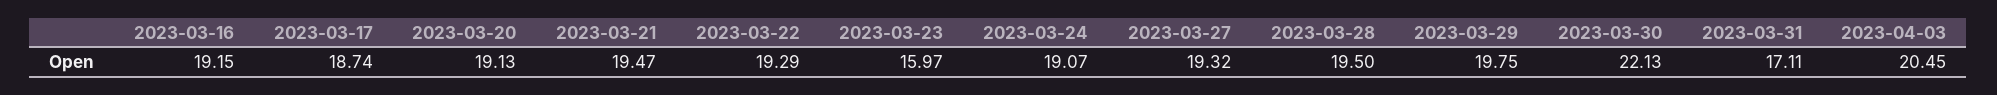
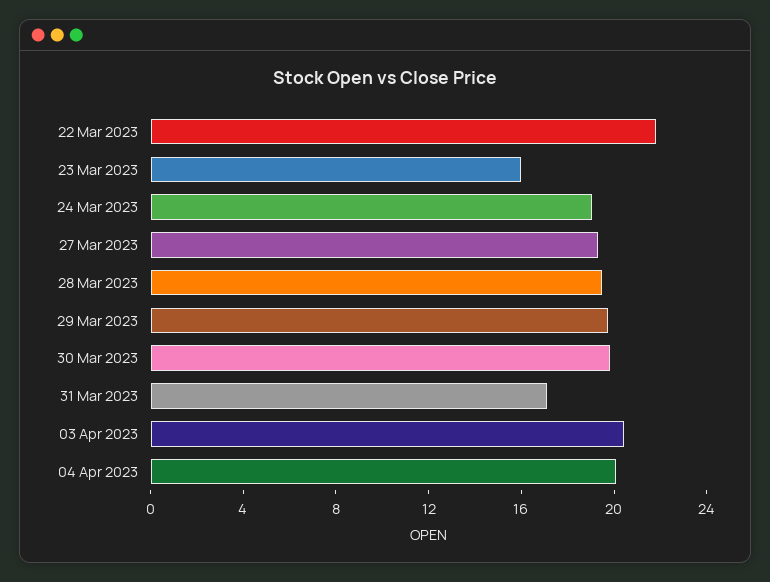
2023-03-16: 19.15 -> none
2023-03-17: 18.74 -> none
2023-03-20: 19.13 -> none
2023-03-21: 19.47 -> none
2023-03-22: 19.29 -> 22
2023-03-30: 22.13 -> 20
04 Apr 2023: none -> 20

